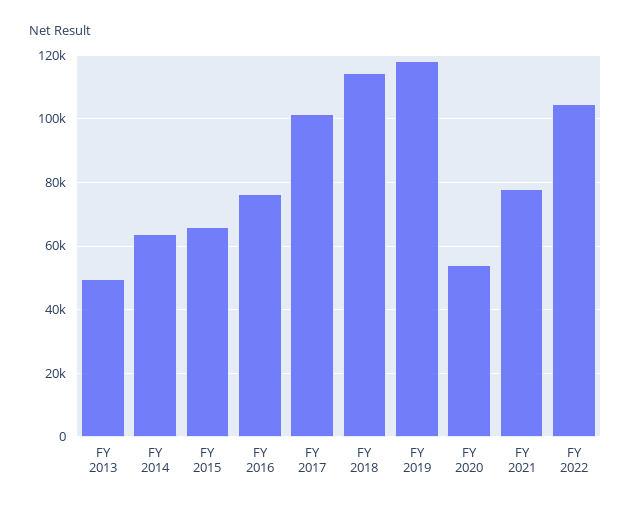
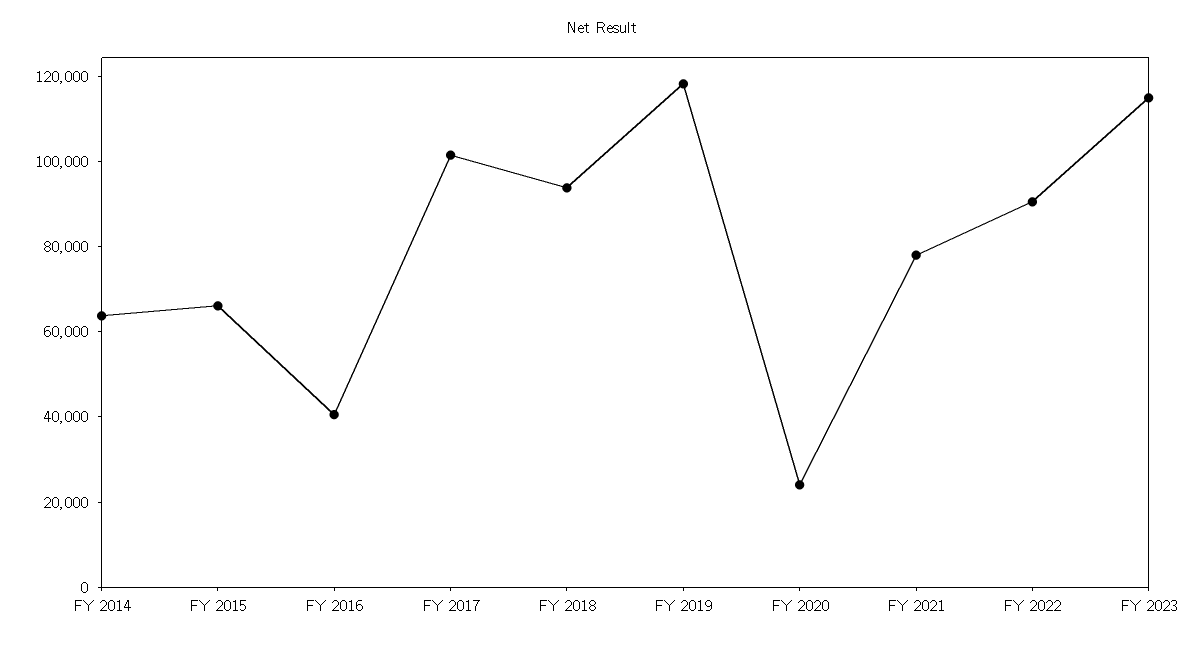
FY 2013: 50000 -> none
FY 2016: 76000 -> 40000
FY 2018: 114000 -> 95000
FY 2020: 54000 -> 25000
FY 2022: 104000 -> 90000
FY 2023: none -> 115000

